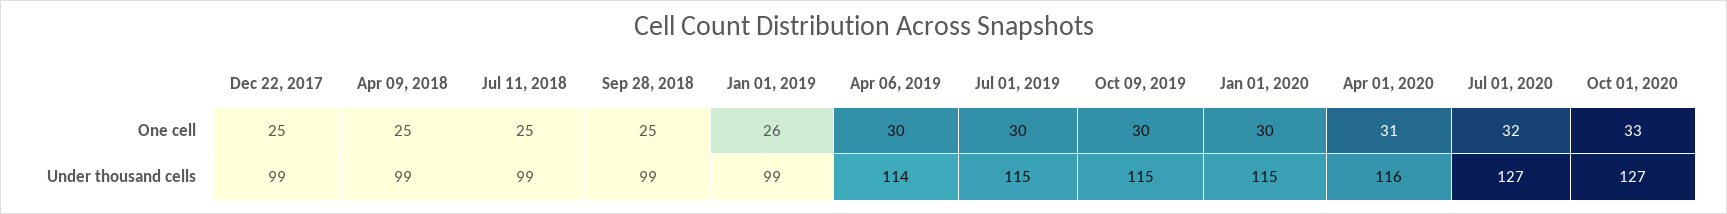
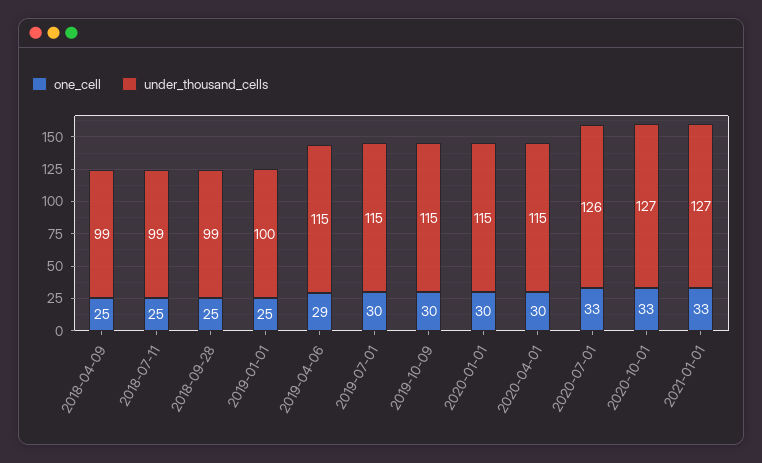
One cell, Dec 22, 2017: 25 -> none
One cell, Jan 01, 2019: 26 -> 25
One cell, Apr 06, 2019: 30 -> 29
One cell, Apr 01, 2020: 31 -> 30
One cell, Jul 01, 2020: 32 -> 33
Under thousand cells, Dec 22, 2017: 99 -> none
Under thousand cells, Jan 01, 2019: 99 -> 100
Under thousand cells, Apr 06, 2019: 114 -> 115
Under thousand cells, Apr 01, 2020: 116 -> 115
Under thousand cells, Jul 01, 2020: 127 -> 126
One cell, 2021-01-01: none -> 33
Under thousand cells, 2021-01-01: none -> 127

